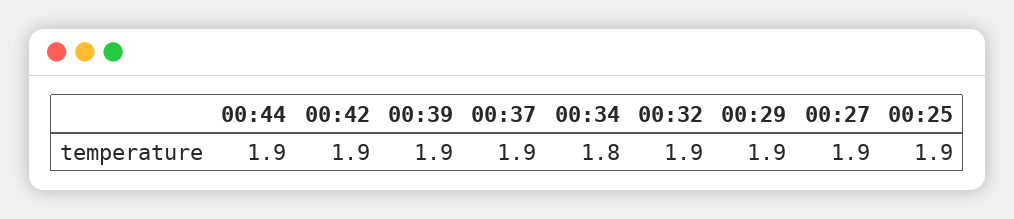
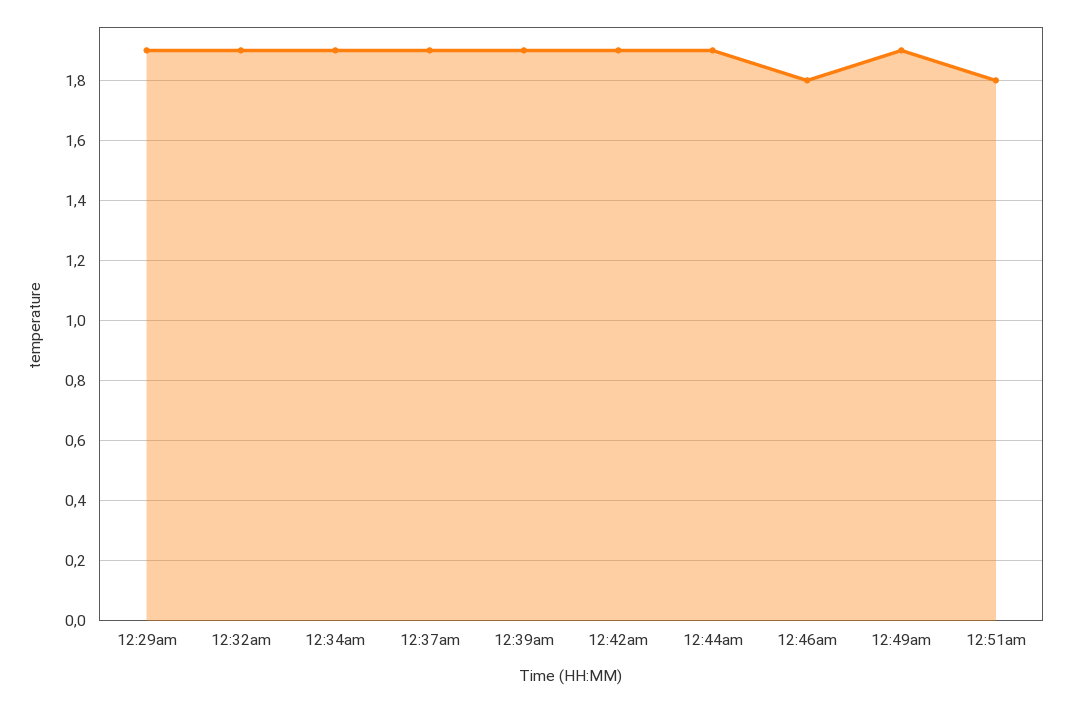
00:34: 1.8 -> 1.9
00:27: 1.9 -> none
00:25: 1.9 -> none
12:46am: none -> 1.8
12:49am: none -> 1.9
12:51am: none -> 1.8

